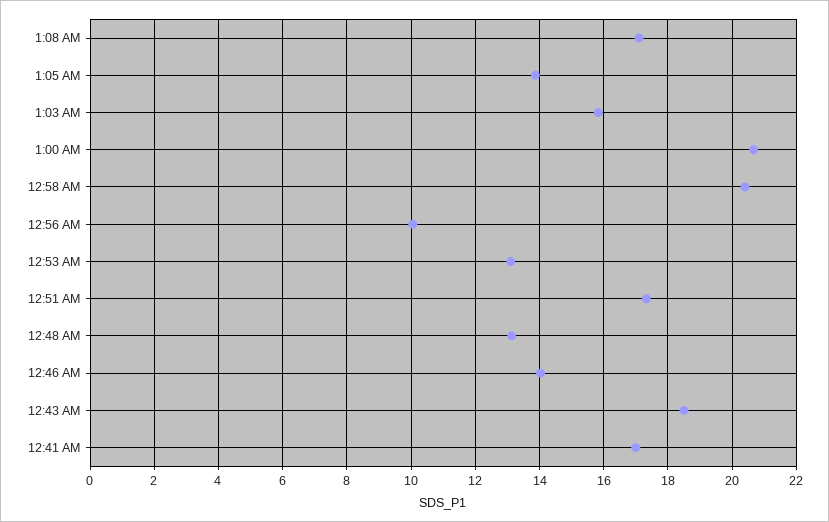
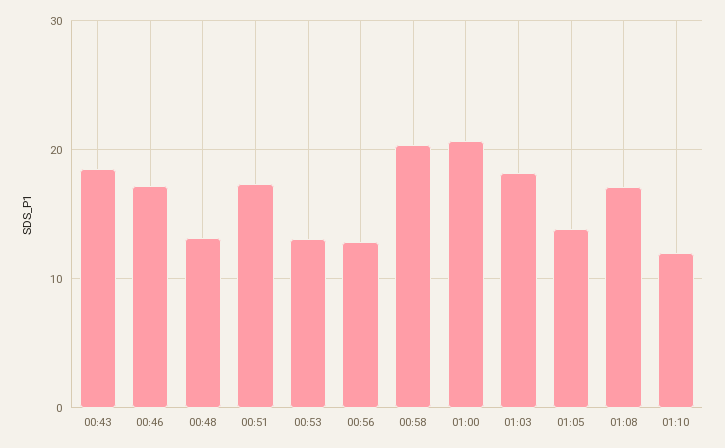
1:03 AM: 15.8 -> 18
12:56 AM: 10 -> 13
12:46 AM: 14 -> 17
12:41 AM: 17 -> none
01:10: none -> 12

